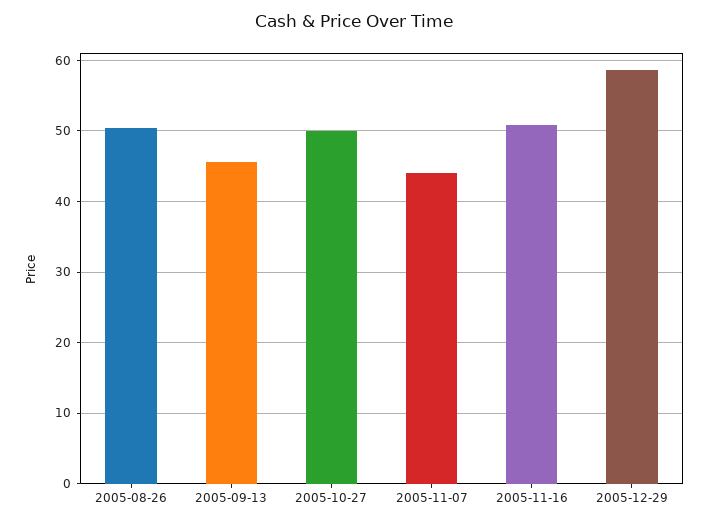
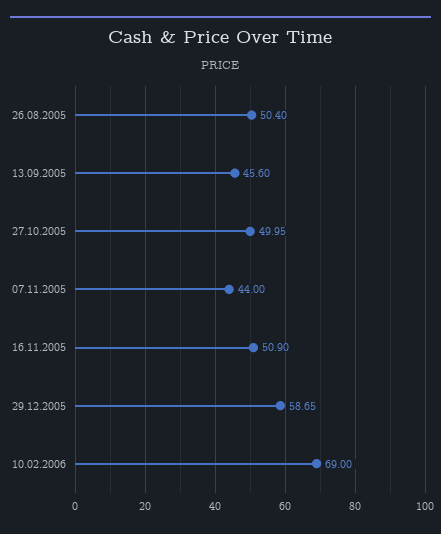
10.02.2006: none -> 69

